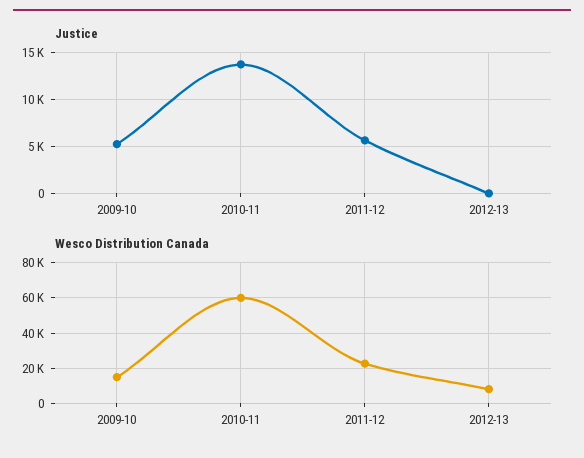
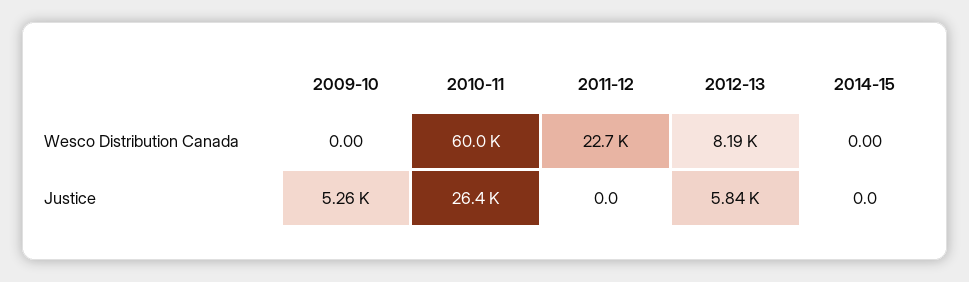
Justice, 2010-11: 14000 -> 26400
Justice, 2011-12: 6000 -> 0
Justice, 2012-13: 0 -> 5840
Wesco Distribution Canada, 2009-10: 15000 -> 0
Wesco Distribution Canada, 2014-15: none -> 0
Justice, 2014-15: none -> 0

